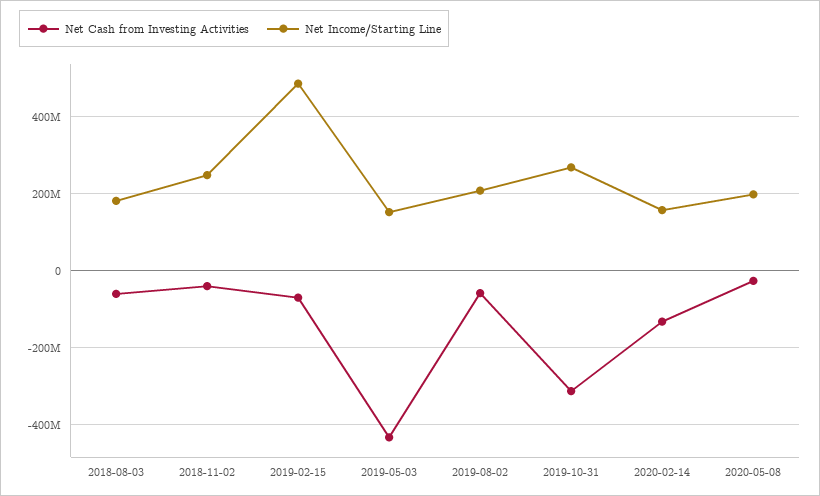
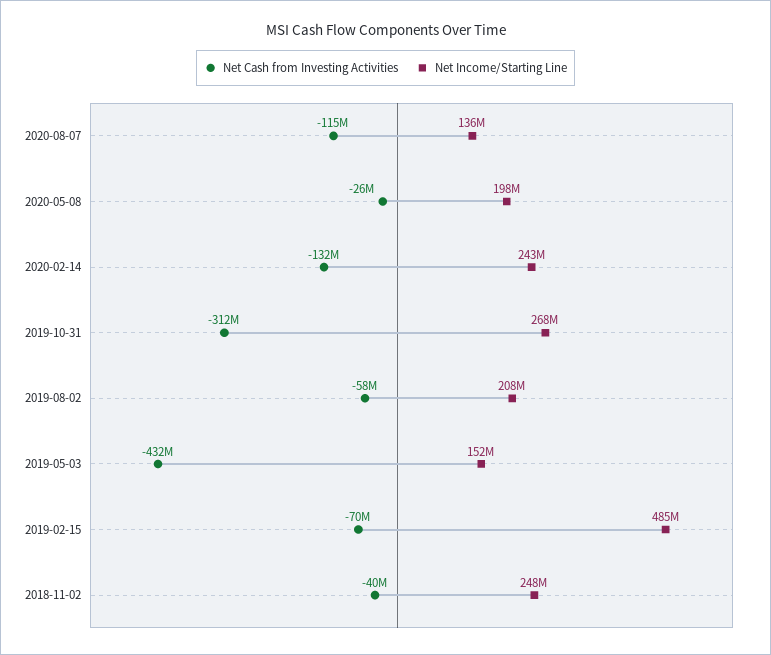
Net Cash from Investing Activities, 2018-08-03: -60000000 -> none
Net Income/Starting Line, 2018-08-03: 180000000 -> none
Net Income/Starting Line, 2020-02-14: 160000000 -> 243000000
Net Cash from Investing Activities, 2020-08-07: none -> -115000000
Net Income/Starting Line, 2020-08-07: none -> 136000000

